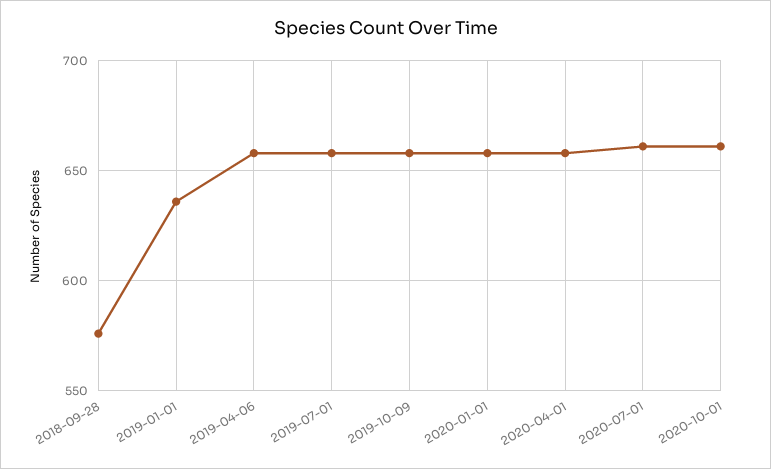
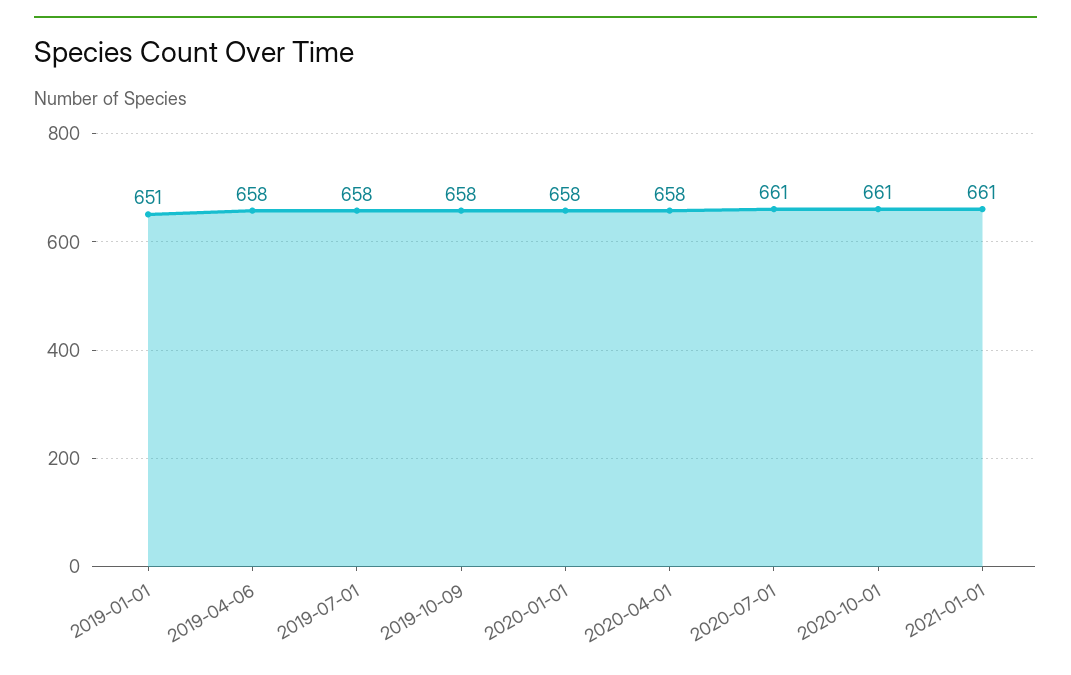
2018-09-28: 575 -> none
2019-01-01: 635 -> 651
2021-01-01: none -> 661

